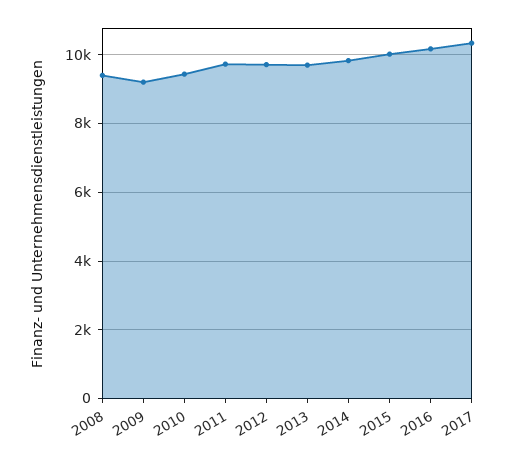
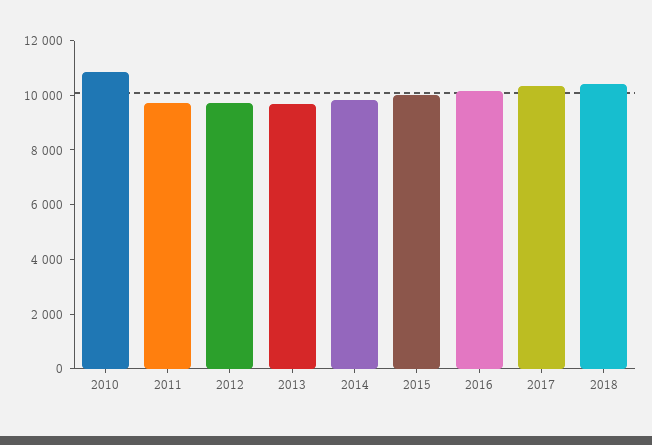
2008: 9400 -> none
2009: 9200 -> none
2010: 9400 -> 11000
2018: none -> 10500

